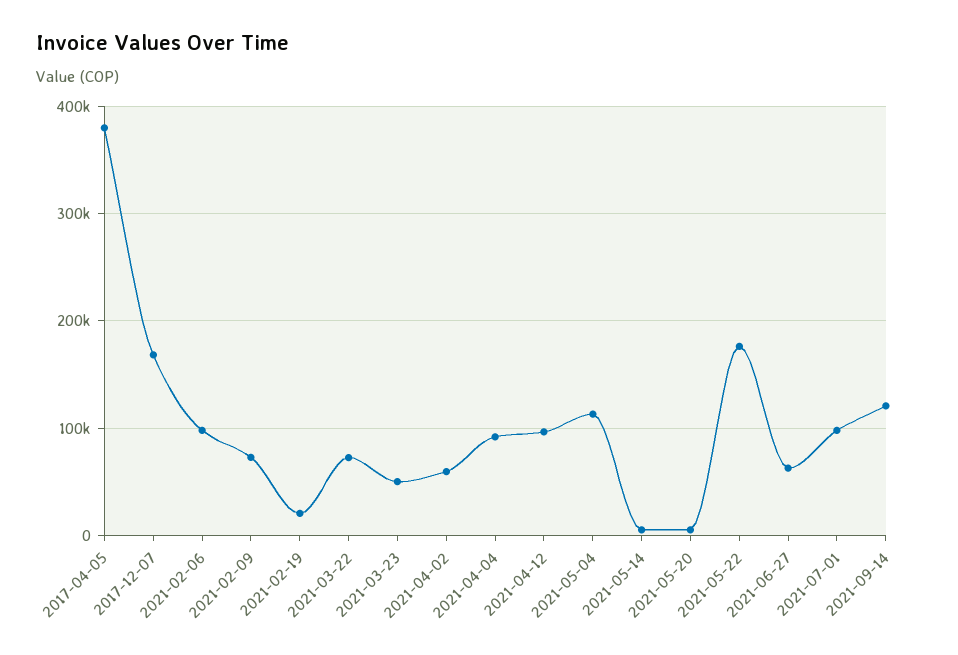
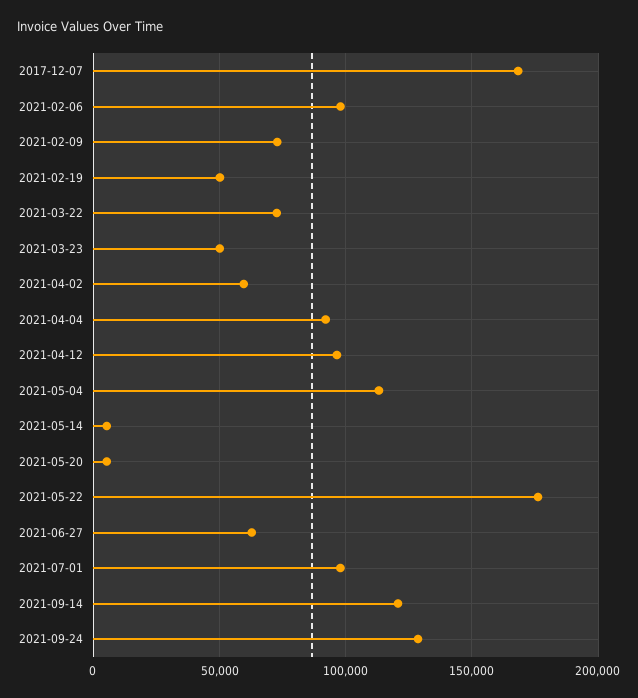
2017-04-05: 380000 -> none
2021-02-19: 20000 -> 50000
2021-09-24: none -> 130000

